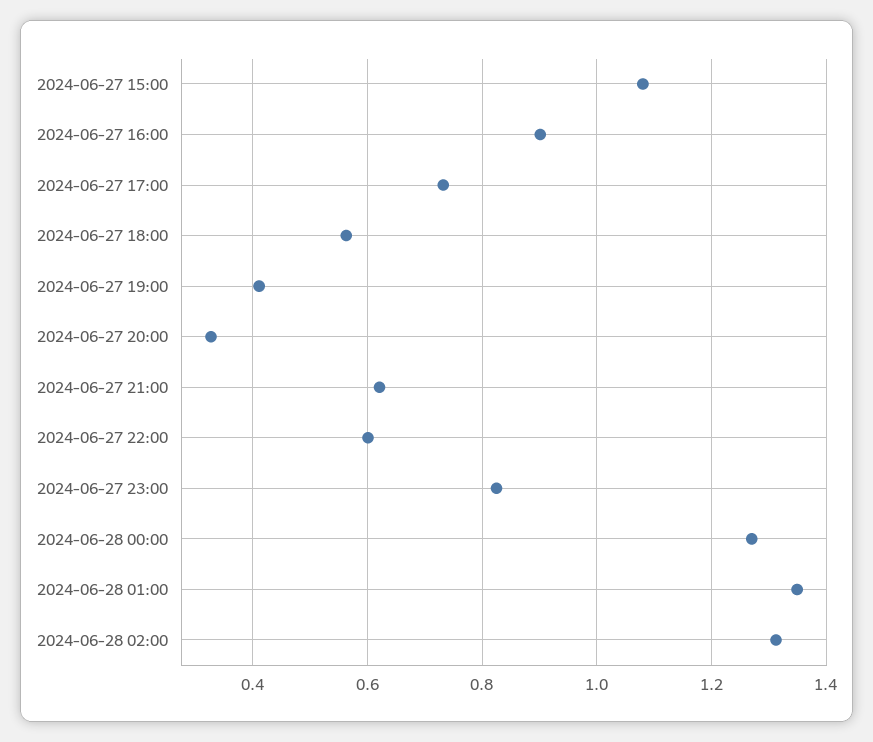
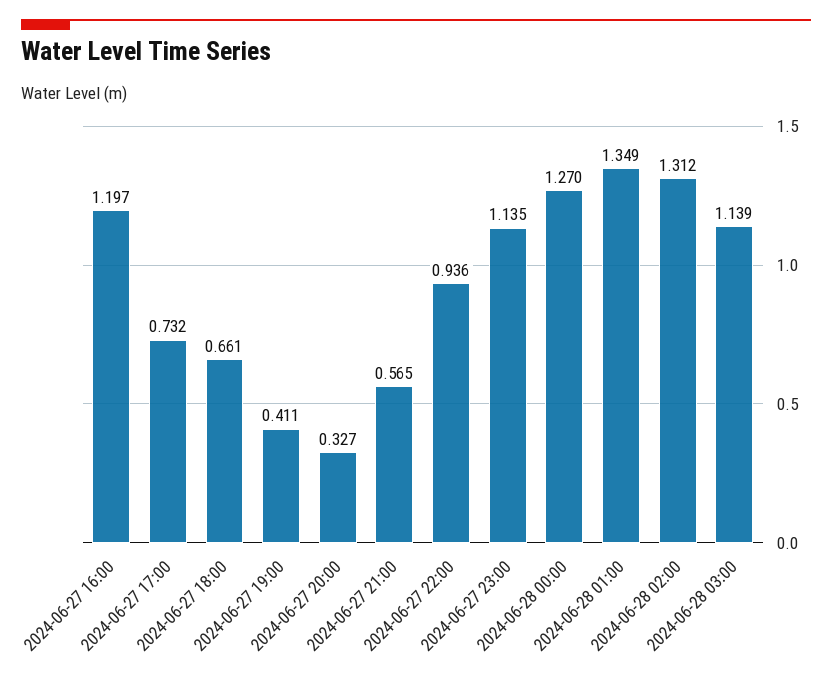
2024-06-27 15:00: 1.08 -> none
2024-06-27 16:00: 0.9 -> 1.197
2024-06-27 18:00: 0.56 -> 0.661
2024-06-27 21:00: 0.62 -> 0.565
2024-06-27 22:00: 0.6 -> 0.936
2024-06-27 23:00: 0.82 -> 1.135
2024-06-28 03:00: none -> 1.139

